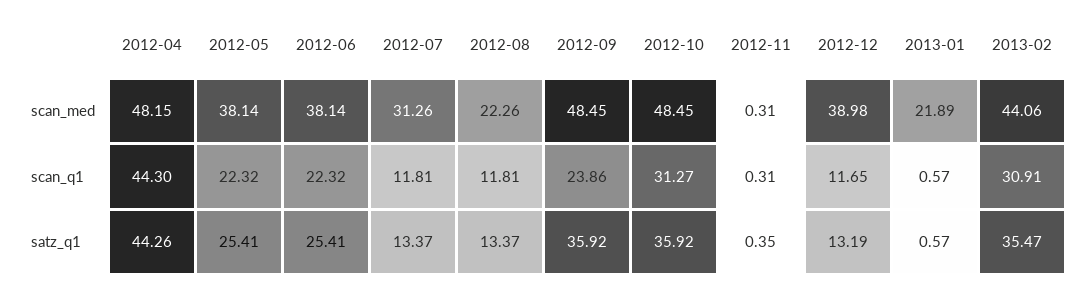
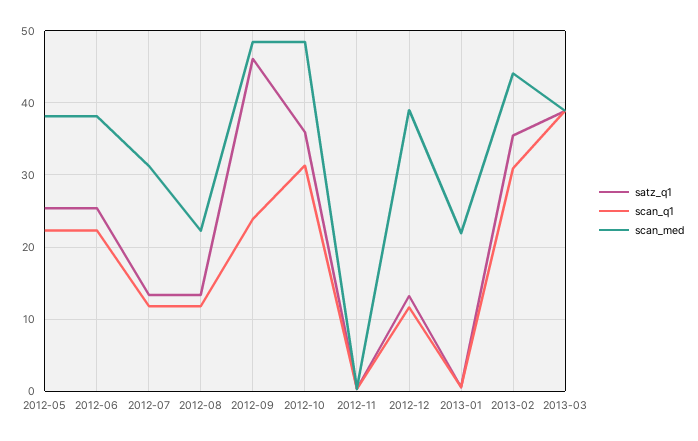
scan_med, 2012-04: 48.15 -> none
scan_q1, 2012-04: 44.3 -> none
satz_q1, 2012-04: 44.26 -> none
satz_q1, 2012-09: 35.92 -> 46
satz_q1, 2013-03: none -> 39
scan_q1, 2013-03: none -> 39
scan_med, 2013-03: none -> 39

